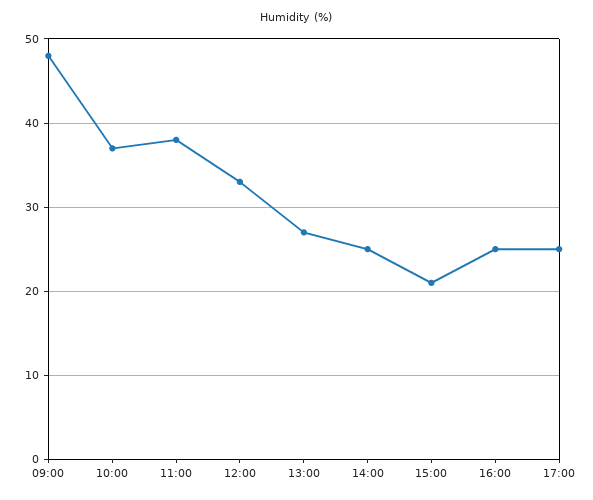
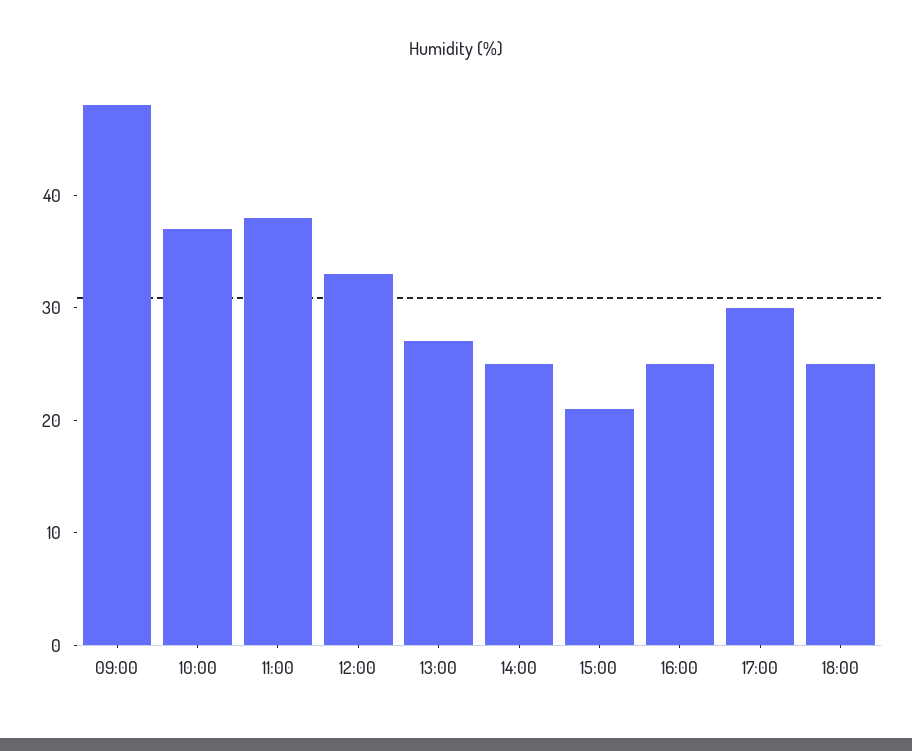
17:00: 25 -> 30
18:00: none -> 25

